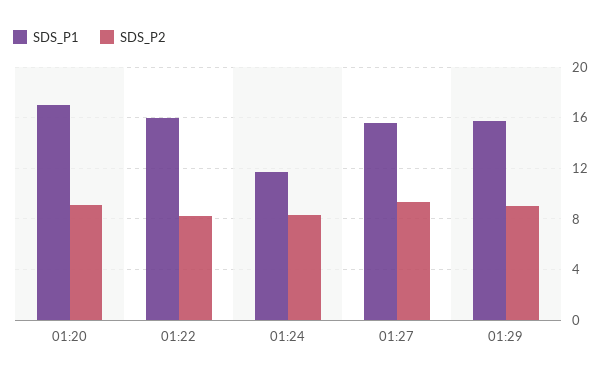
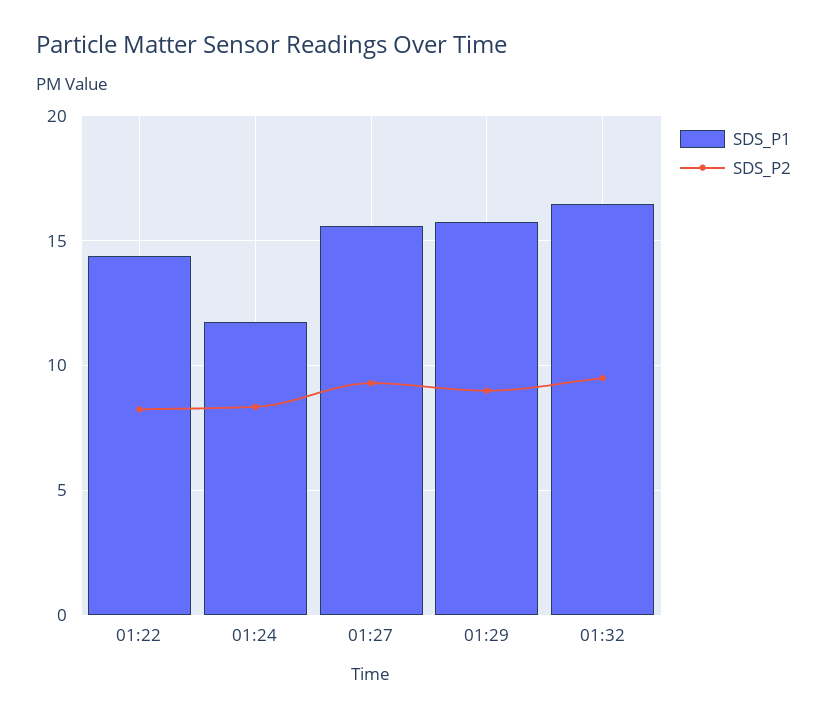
SDS_P1, 01:20: 17 -> none
SDS_P2, 01:20: 9 -> none
SDS_P1, 01:22: 16 -> 14.5
SDS_P1, 01:32: none -> 16.5
SDS_P2, 01:32: none -> 9.5

